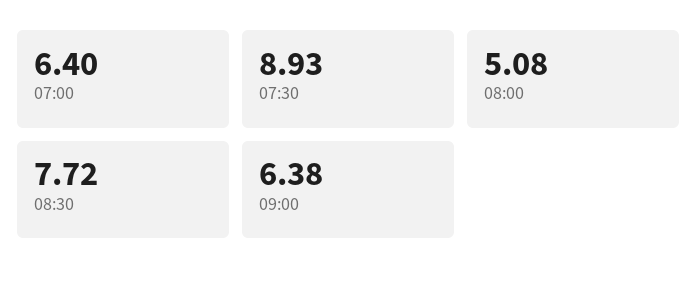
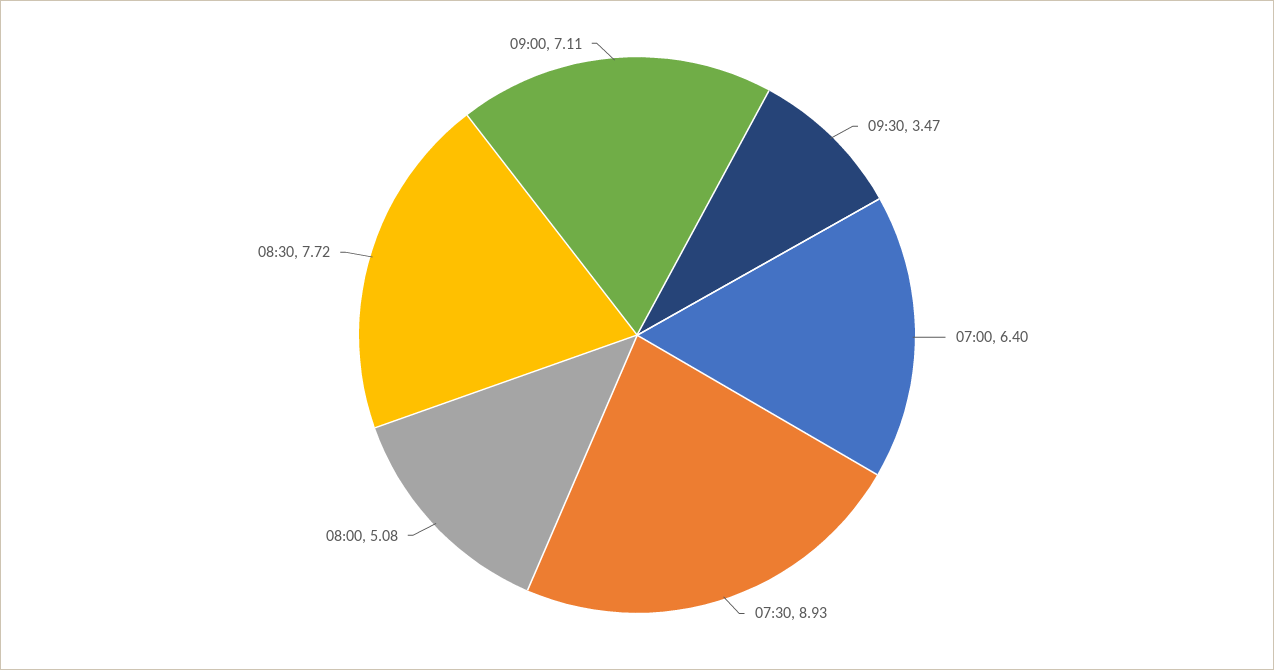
09:00: 6.38 -> 7.11
09:30: none -> 3.47

